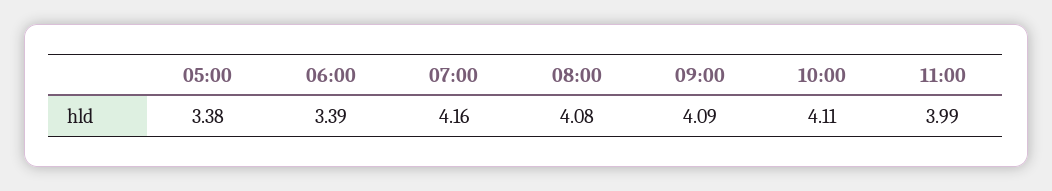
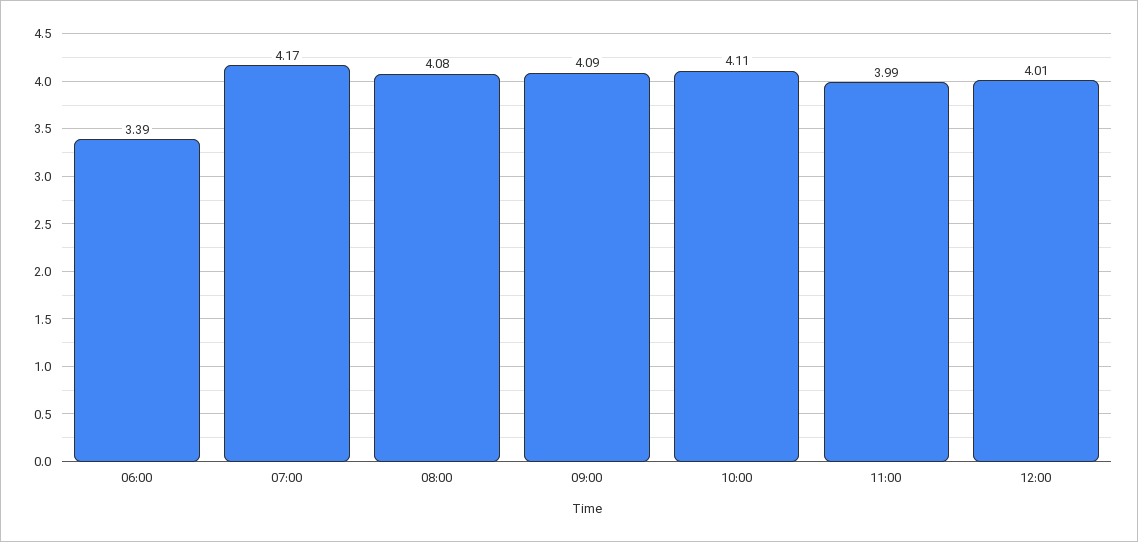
05:00: 3.38 -> none
07:00: 4.16 -> 4.17
12:00: none -> 4.01

